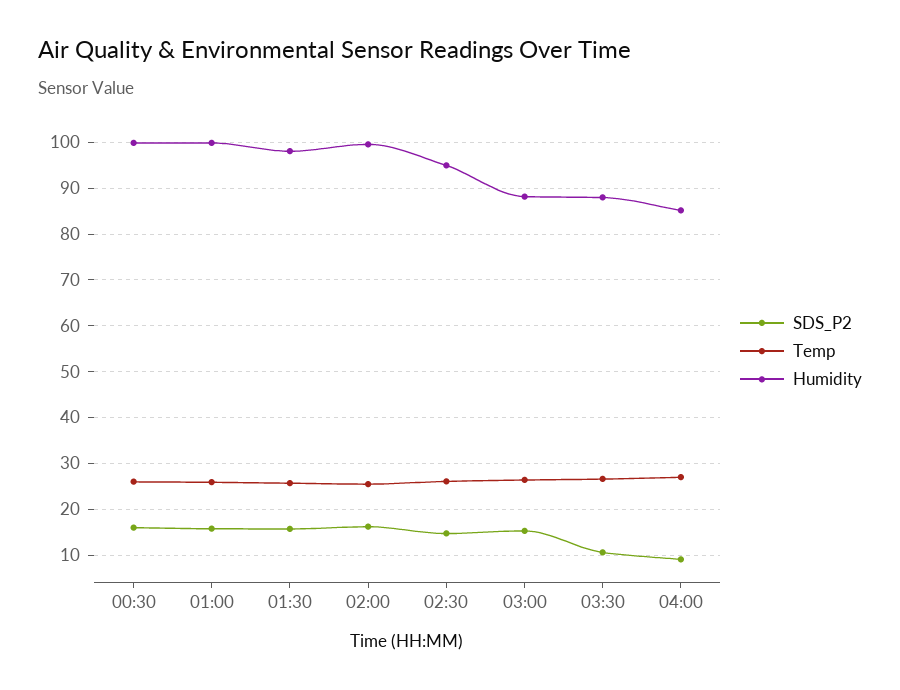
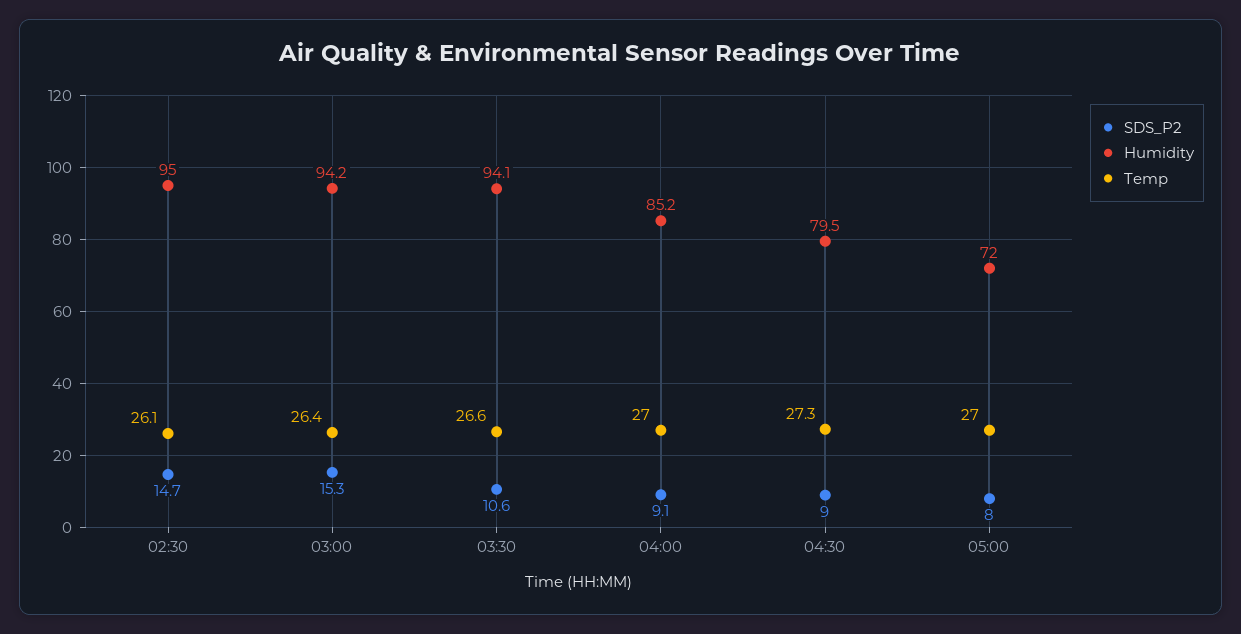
SDS_P2, 00:30: 16 -> none
Temp, 00:30: 26 -> none
Humidity, 00:30: 100 -> none
SDS_P2, 01:00: 16 -> none
Temp, 01:00: 26 -> none
Humidity, 01:00: 100 -> none
SDS_P2, 01:30: 16 -> none
Temp, 01:30: 26 -> none
Humidity, 01:30: 98 -> none
SDS_P2, 02:00: 16 -> none
Temp, 02:00: 26 -> none
Humidity, 02:00: 100 -> none
Humidity, 03:00: 88 -> 94.2
Humidity, 03:30: 88 -> 94.1
SDS_P2, 04:30: none -> 9
Humidity, 04:30: none -> 79.5
Temp, 04:30: none -> 27.3
SDS_P2, 05:00: none -> 8
Humidity, 05:00: none -> 72
Temp, 05:00: none -> 27

